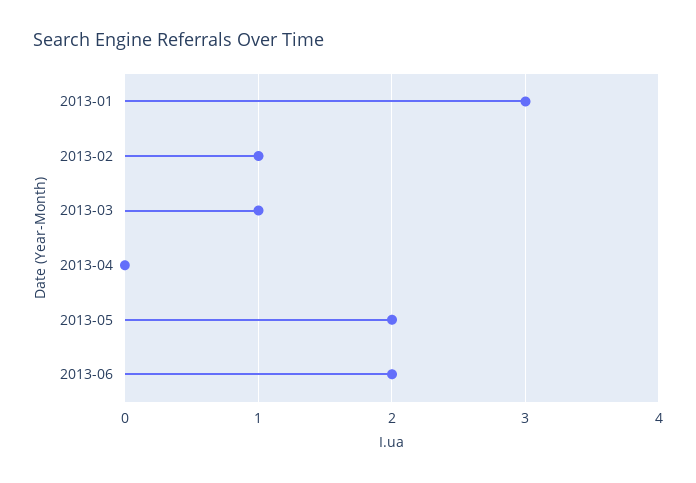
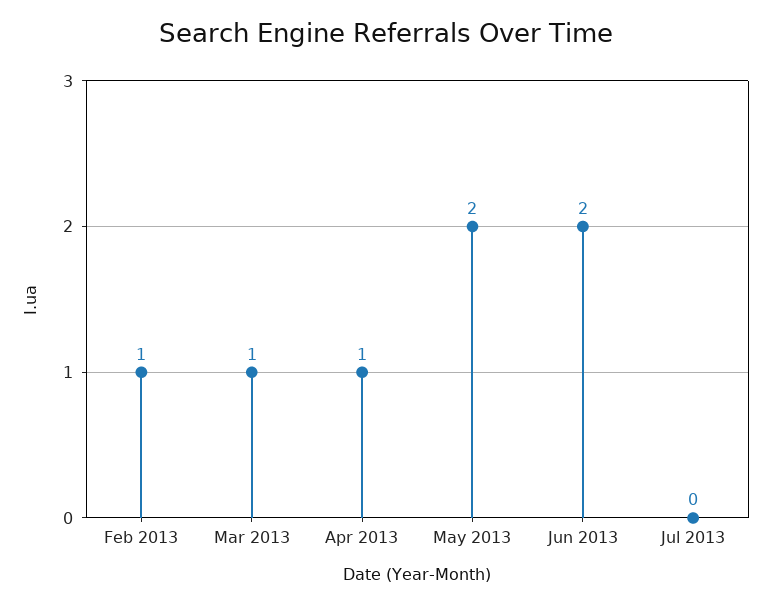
2013-01: 3 -> none
2013-04: 0 -> 1
Jul 2013: none -> 0

